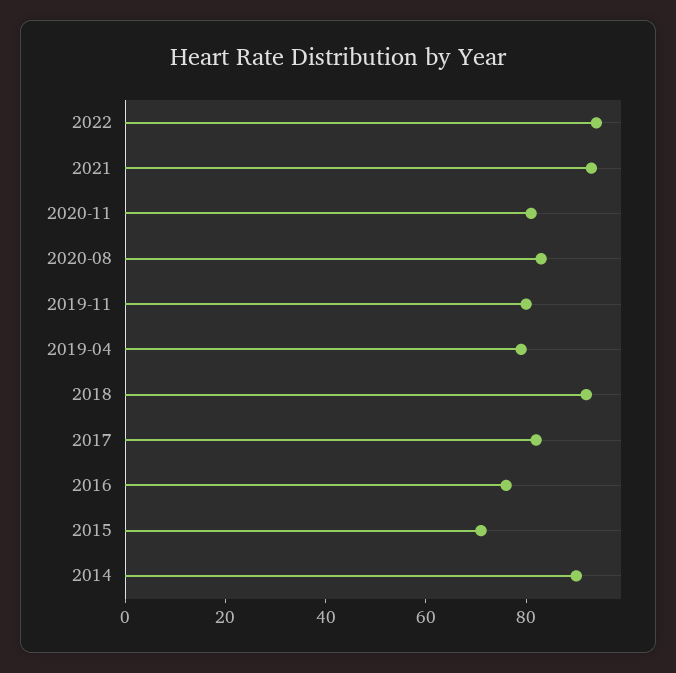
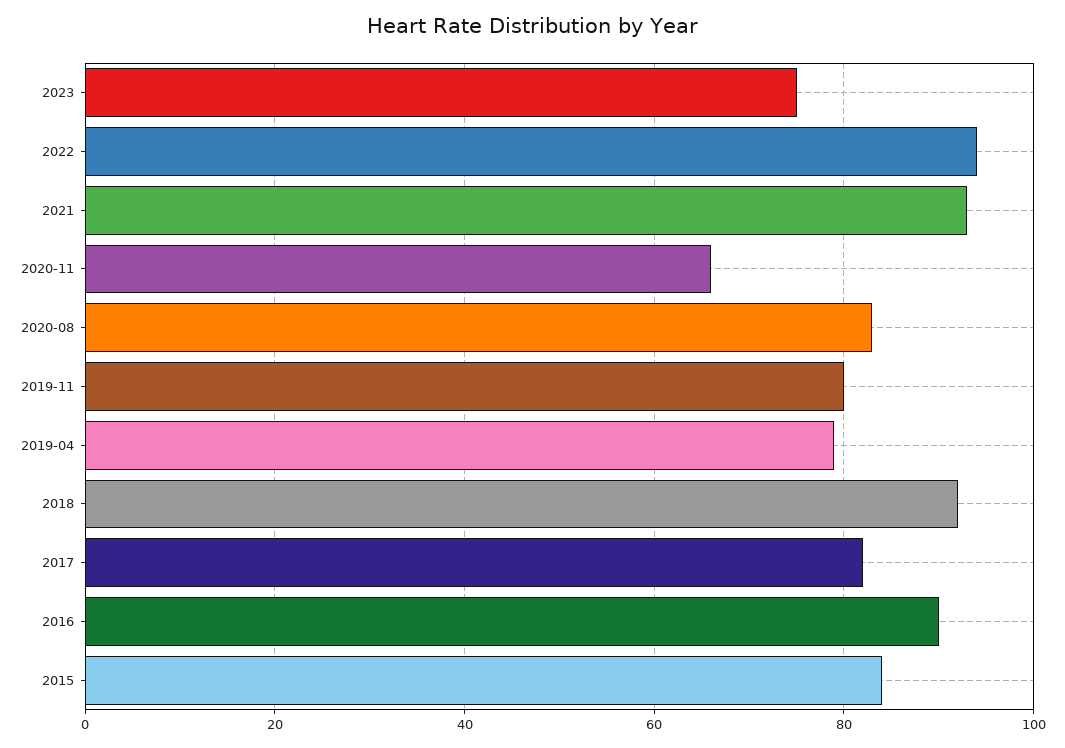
2020-11: 80 -> 65
2016: 75 -> 90
2015: 70 -> 85
2014: 90 -> none
2023: none -> 75

